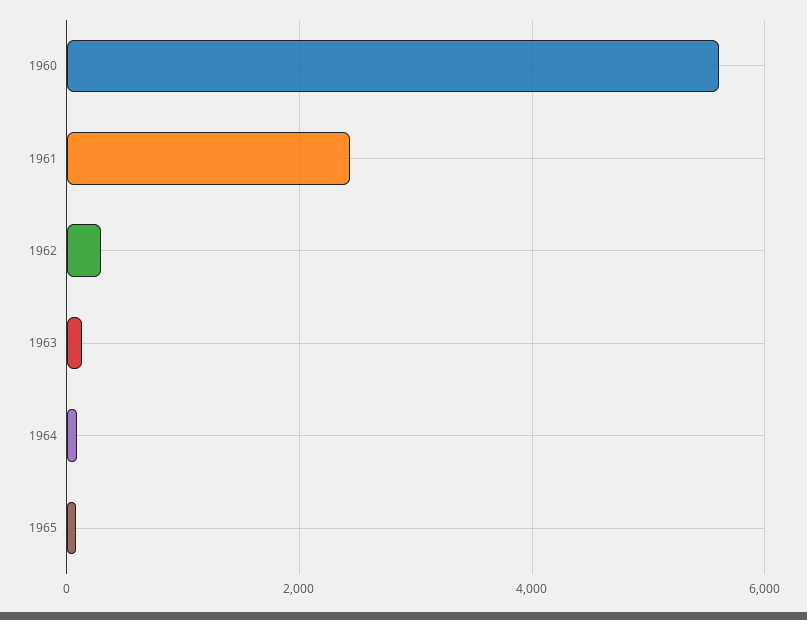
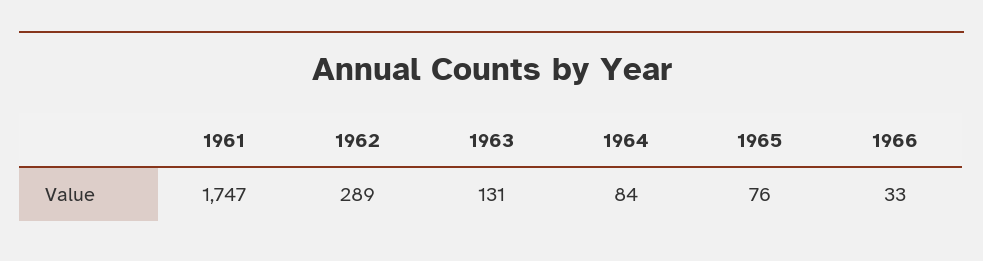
1960: 5600 -> none
1961: 2400 -> 1747
1966: none -> 33

